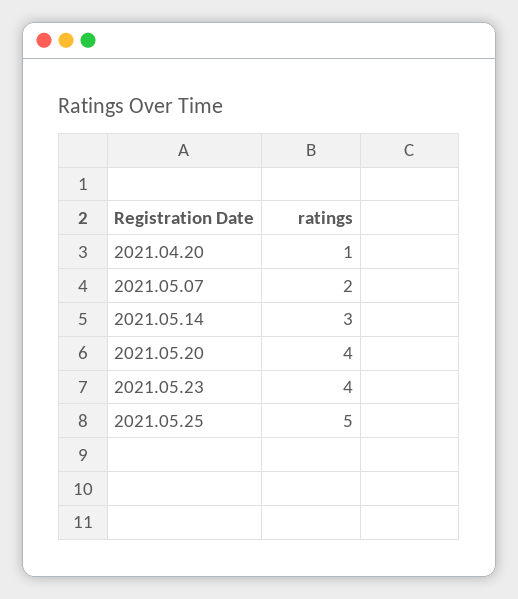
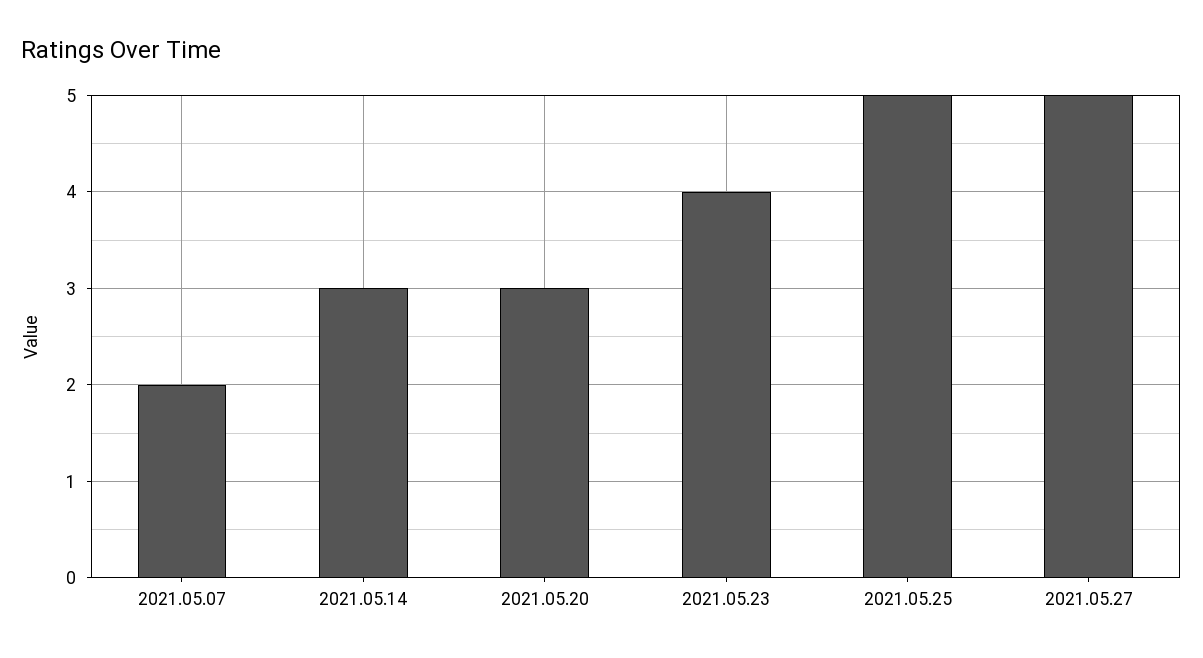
2021.04.20: 1 -> none
2021.05.20: 4 -> 3
2021.05.27: none -> 5

